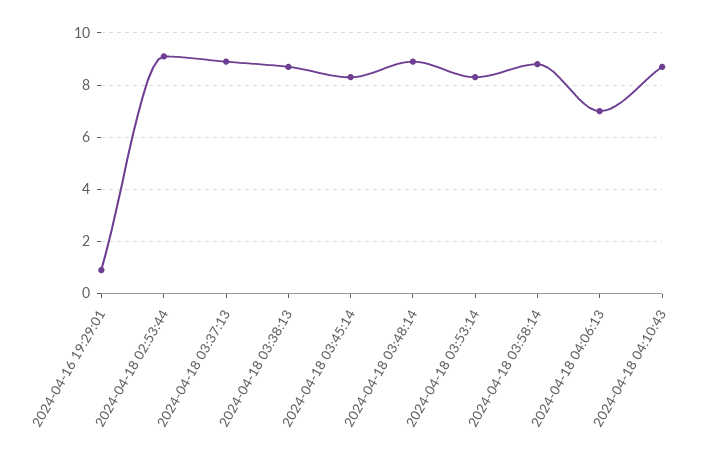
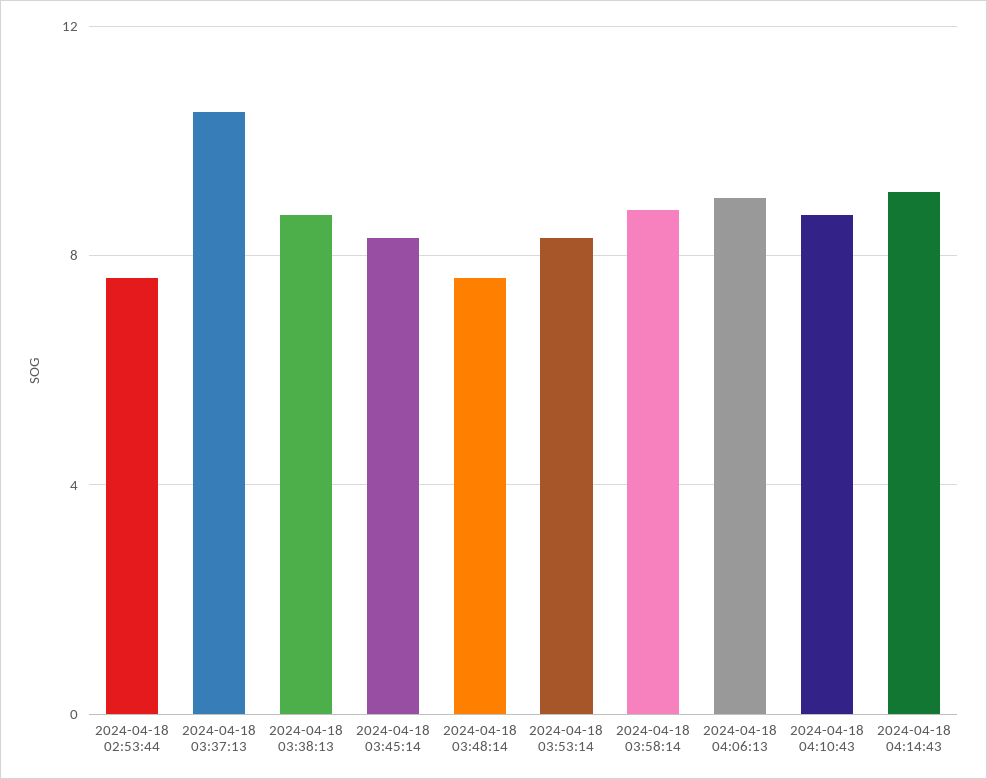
2024-04-16 19:29:01: 1 -> none
2024-04-18 02:53:44: 9 -> 7.5
2024-04-18 03:37:13: 9 -> 10.5
2024-04-18 03:48:14: 9 -> 7.5
2024-04-18 04:06:13: 7 -> 9
2024-04-18 04:14:43: none -> 9

